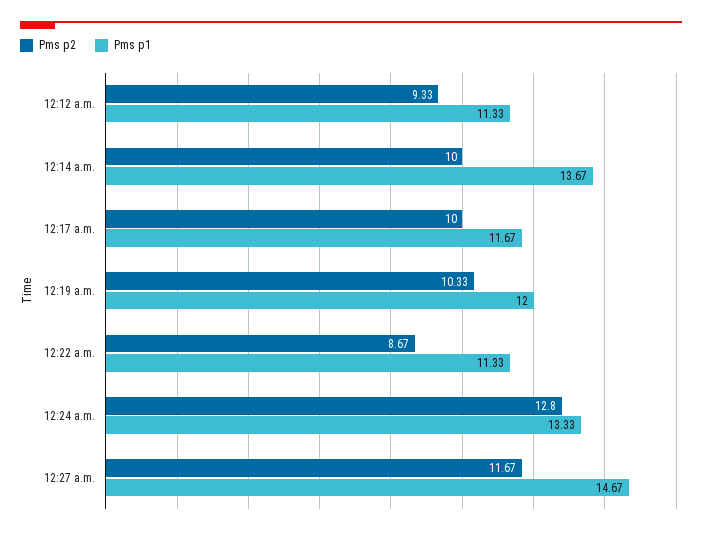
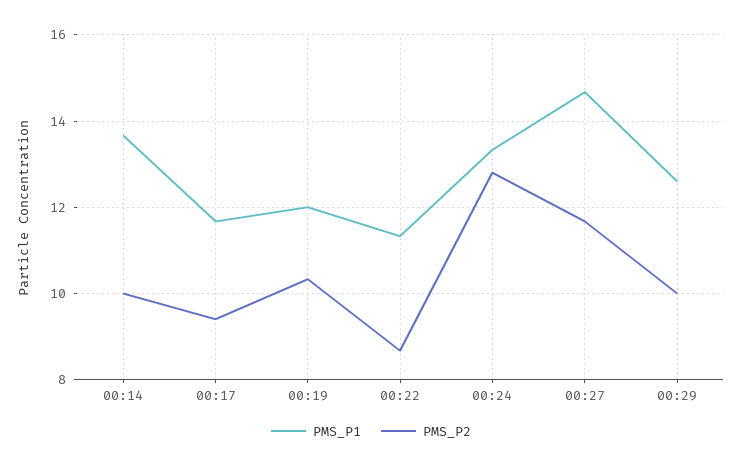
Pms p2, 12:12 a.m.: 9.33 -> none
Pms p1, 12:12 a.m.: 11.33 -> none
Pms p2, 12:17 a.m.: 10 -> 9.4
Pms p1, 00:29: none -> 12.6
Pms p2, 00:29: none -> 10

